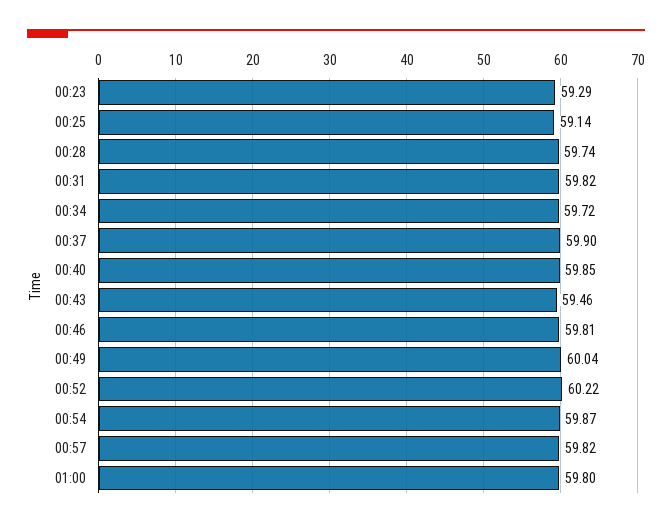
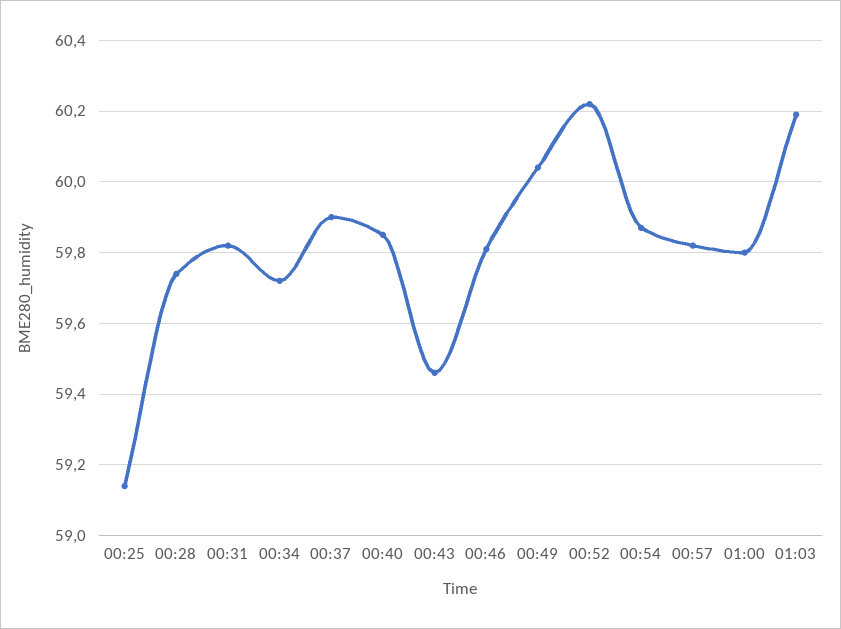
00:23: 59.29 -> none
01:03: none -> 60.2

